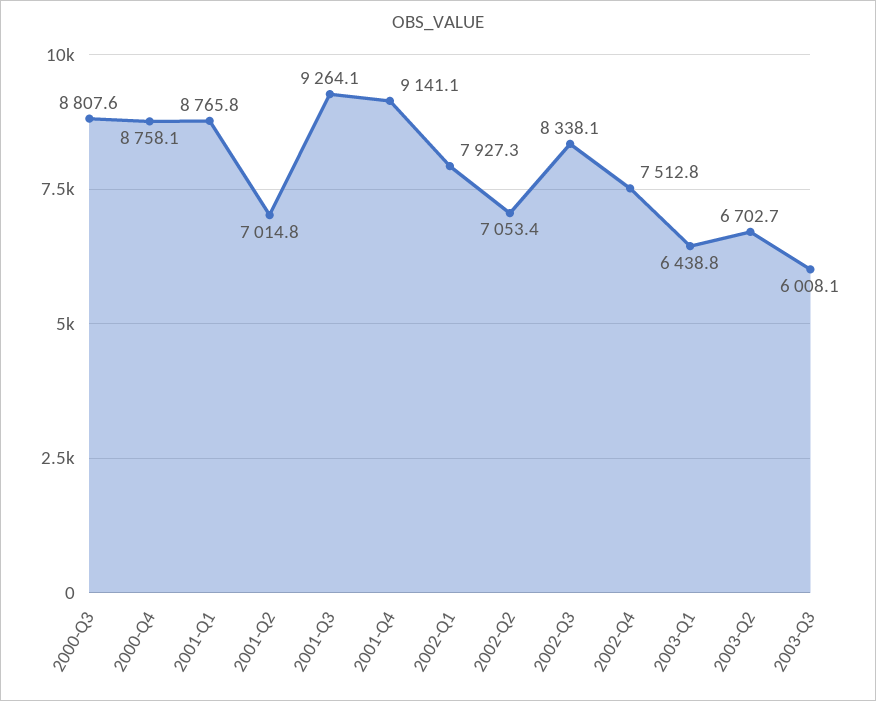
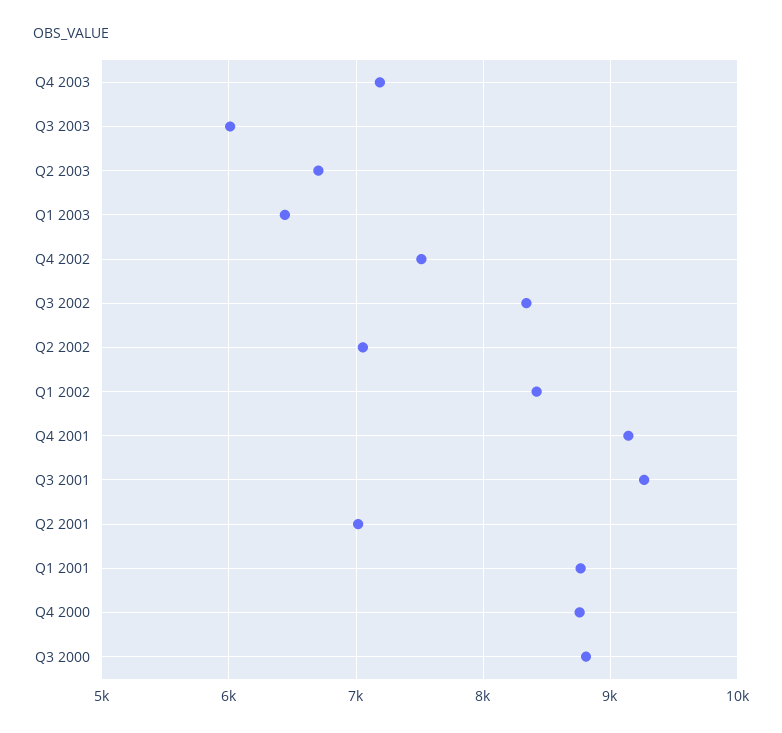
2002-Q1: 7927.3 -> 8400
Q4 2003: none -> 7200

